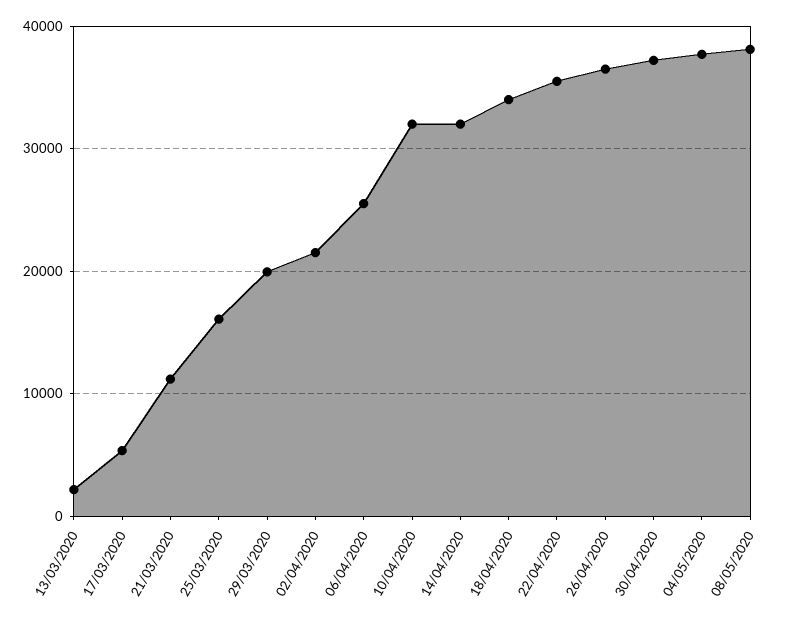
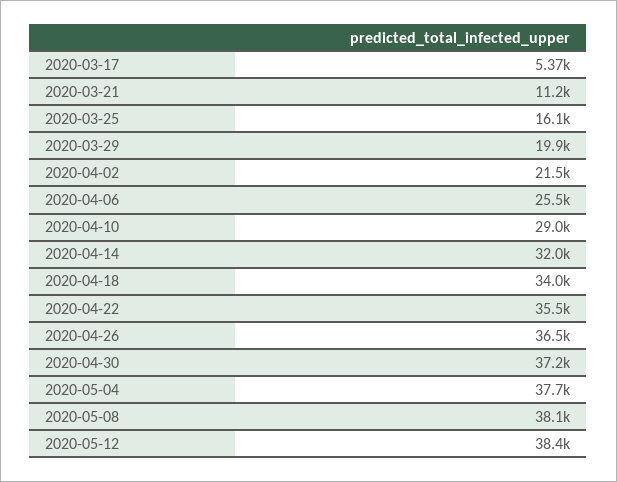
13/03/2020: 2000 -> none
10/04/2020: 32000 -> 29000
2020-05-12: none -> 38400

